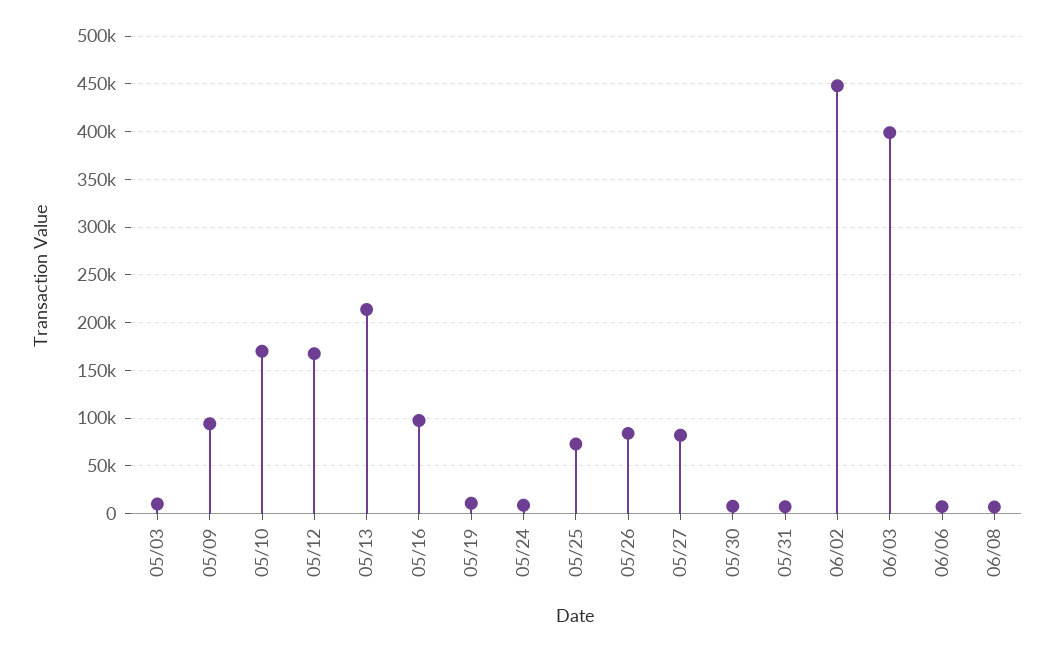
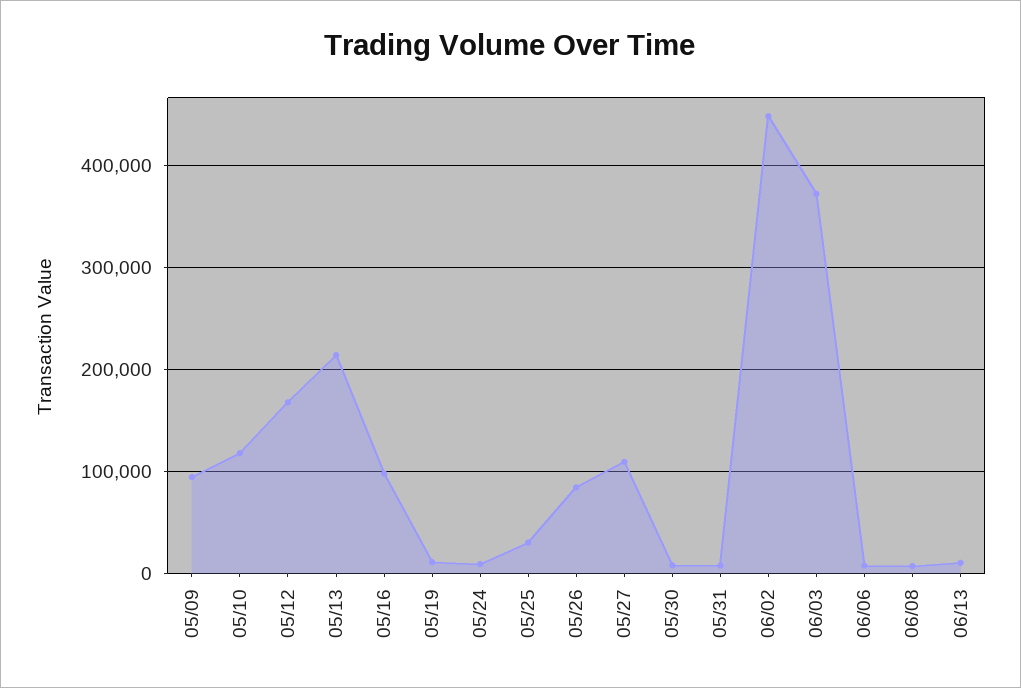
05/03: 10000 -> none
05/10: 170000 -> 120000
05/25: 70000 -> 30000
05/27: 80000 -> 110000
06/03: 400000 -> 370000
06/13: none -> 10000

